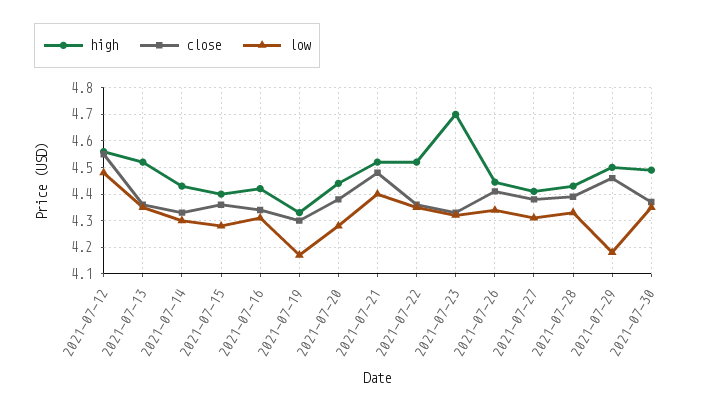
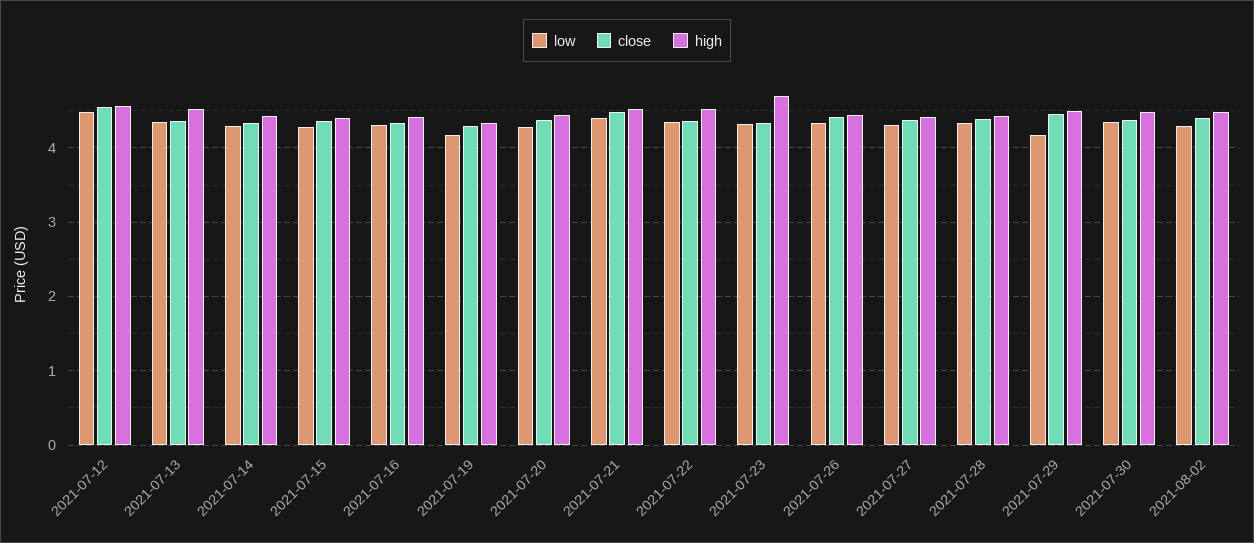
low, 2021-08-02: none -> 4.3
close, 2021-08-02: none -> 4.4
high, 2021-08-02: none -> 4.5

